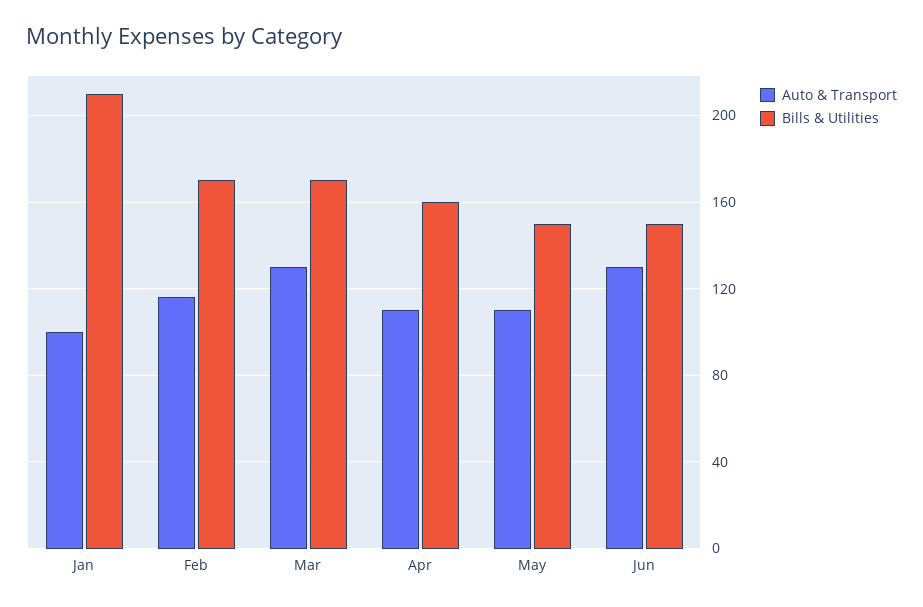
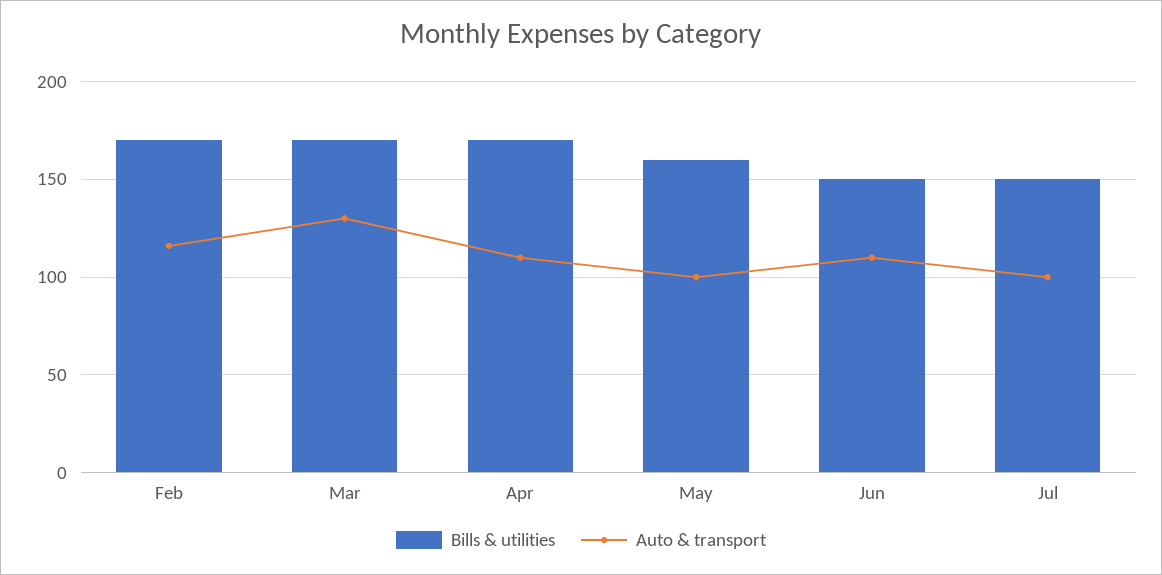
Auto & Transport, Jan: 100 -> none
Bills & Utilities, Jan: 210 -> none
Bills & Utilities, Apr: 160 -> 170
Auto & Transport, May: 110 -> 100
Bills & Utilities, May: 150 -> 160
Auto & Transport, Jun: 130 -> 110
Bills & Utilities, Jul: none -> 150
Auto & Transport, Jul: none -> 100

